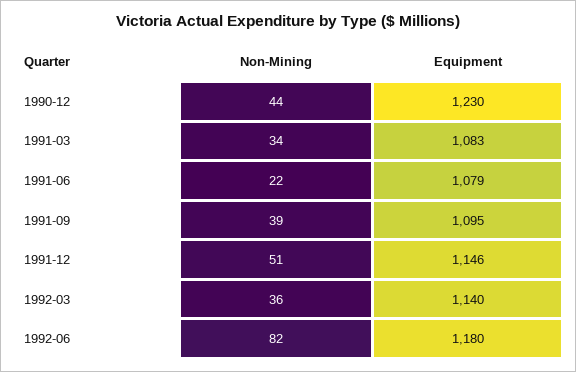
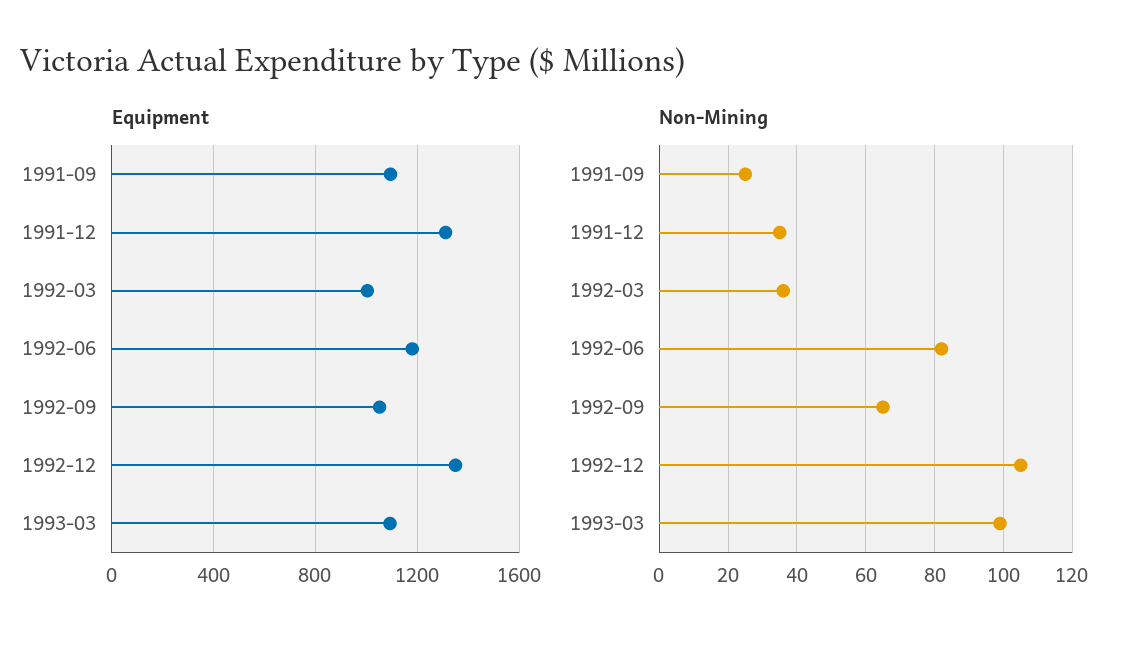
Non-Mining, 1990-12: 44 -> none
Equipment, 1990-12: 1230 -> none
Non-Mining, 1991-03: 34 -> none
Equipment, 1991-03: 1083 -> none
Non-Mining, 1991-06: 22 -> none
Equipment, 1991-06: 1079 -> none
Non-Mining, 1991-09: 39 -> 25
Non-Mining, 1991-12: 51 -> 35
Equipment, 1991-12: 1146 -> 1300
Equipment, 1992-03: 1140 -> 1000
Equipment, 1992-09: none -> 1050
Equipment, 1992-12: none -> 1350
Equipment, 1993-03: none -> 1100
Non-Mining, 1992-09: none -> 65
Non-Mining, 1992-12: none -> 105
Non-Mining, 1993-03: none -> 100

